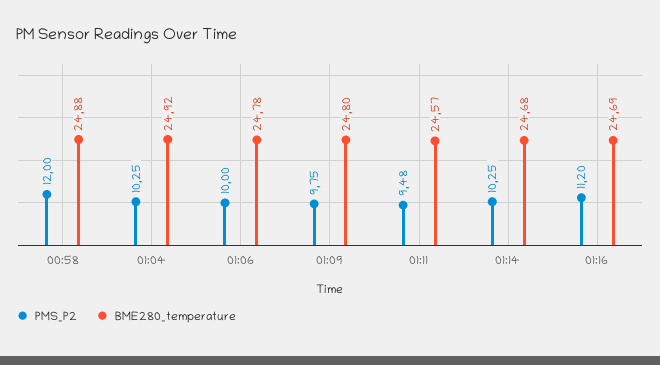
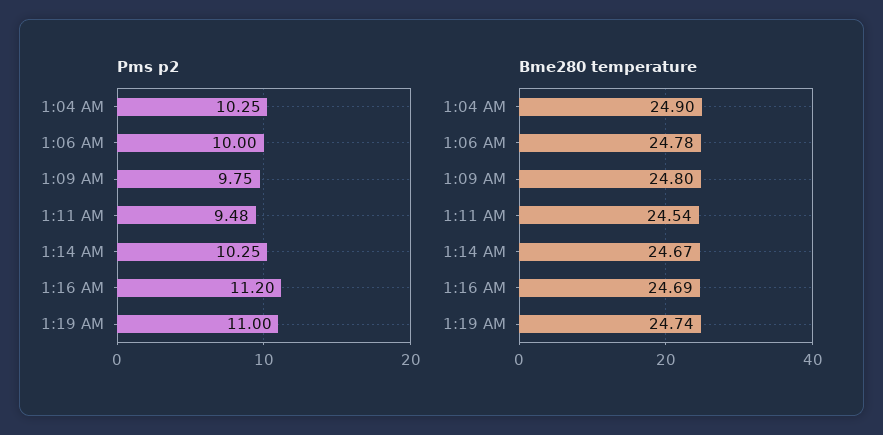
PMS_P2, 00:58: 12 -> none
BME280_temperature, 00:58: 24.88 -> none
BME280_temperature, 01:04: 24.92 -> 24.9
BME280_temperature, 01:11: 24.57 -> 24.54
BME280_temperature, 01:14: 24.68 -> 24.67
PMS_P2, 1:19 AM: none -> 11
BME280_temperature, 1:19 AM: none -> 24.74

